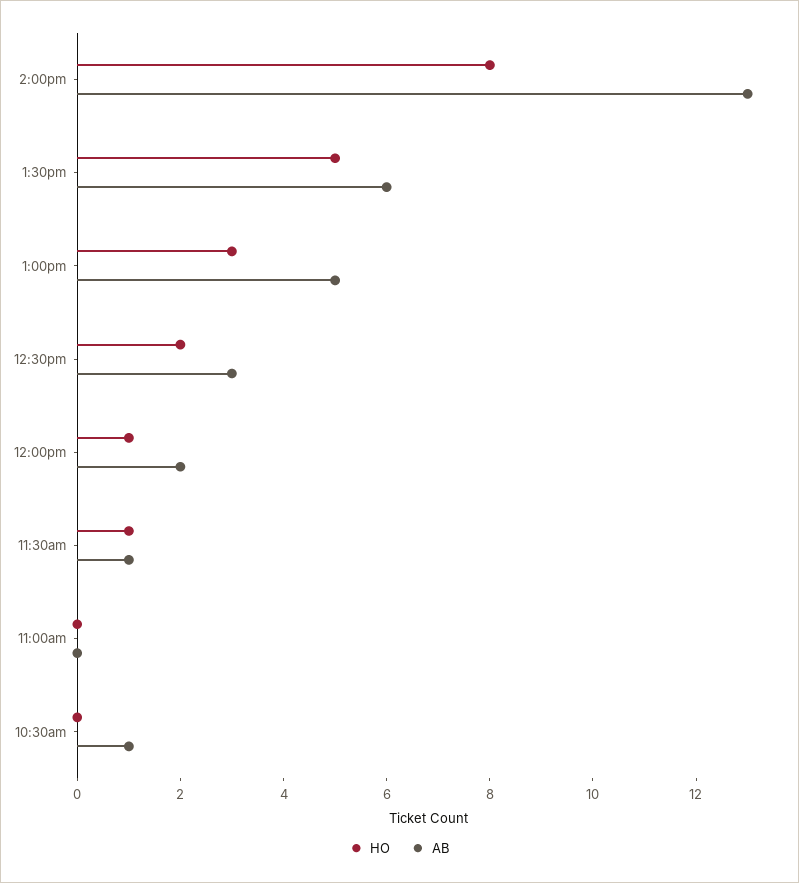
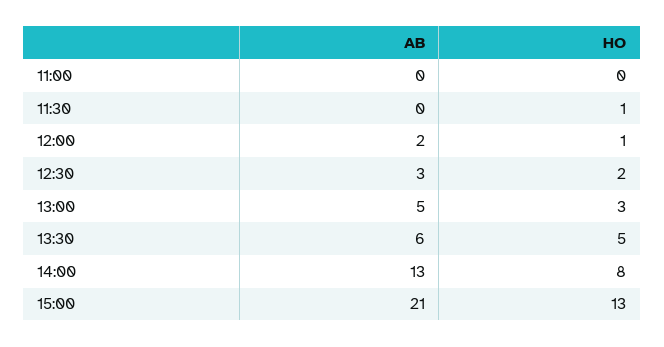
AB, 11:30am: 1 -> 0
HO, 10:30am: 0 -> none
AB, 10:30am: 1 -> none
AB, 15:00: none -> 21
HO, 15:00: none -> 13

